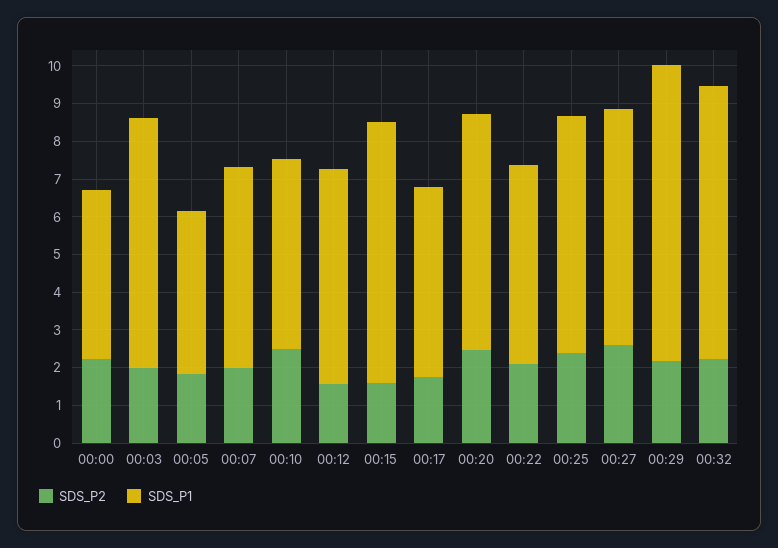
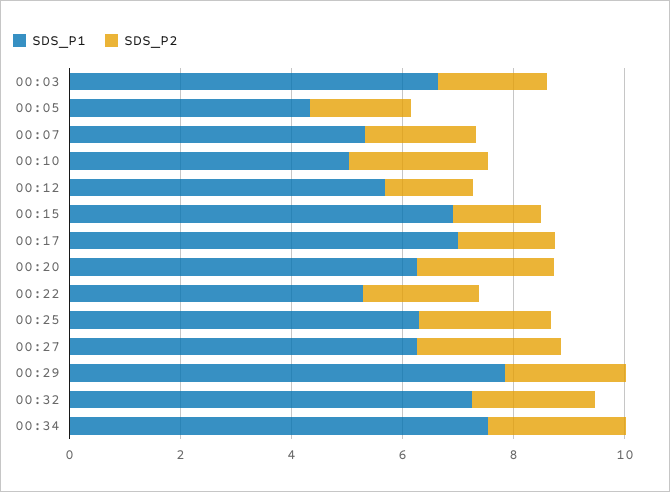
SDS_P2, 00:00: 2.25 -> none
SDS_P1, 00:00: 4.5 -> none
SDS_P1, 00:17: 5 -> 7
SDS_P1, 00:34: none -> 7.5
SDS_P2, 00:34: none -> 2.5

